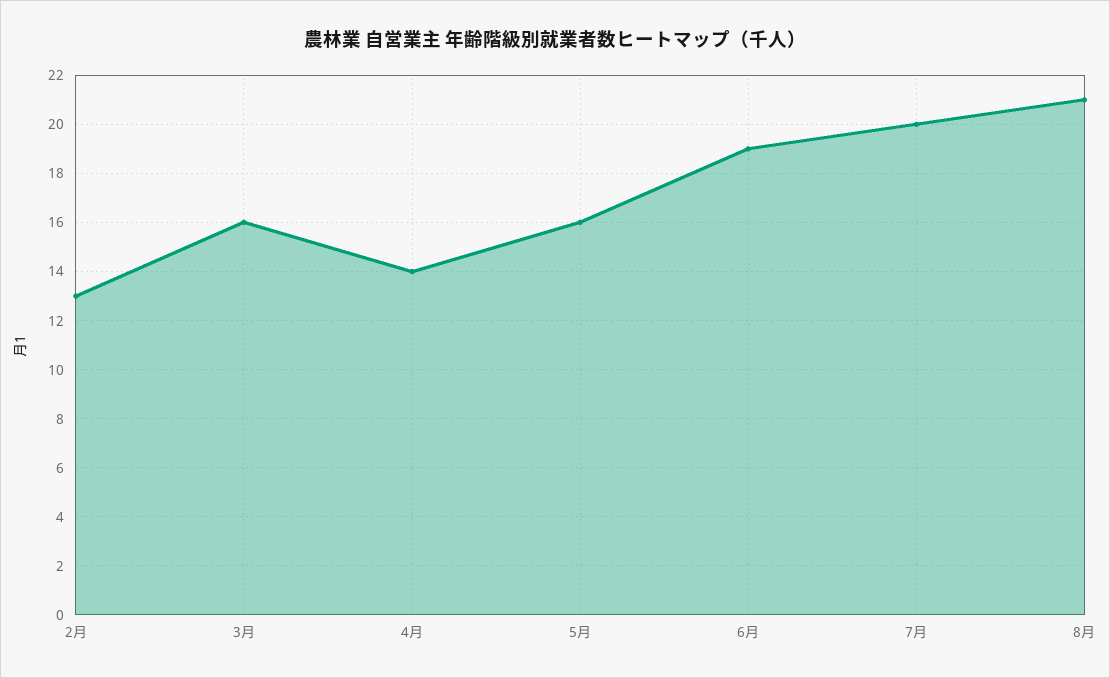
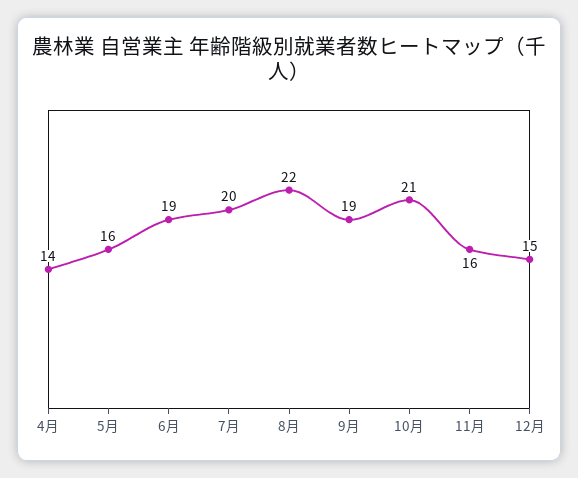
2月: 13 -> none
3月: 16 -> none
8月: 21 -> 22
9月: none -> 19
10月: none -> 21
11月: none -> 16
12月: none -> 15

